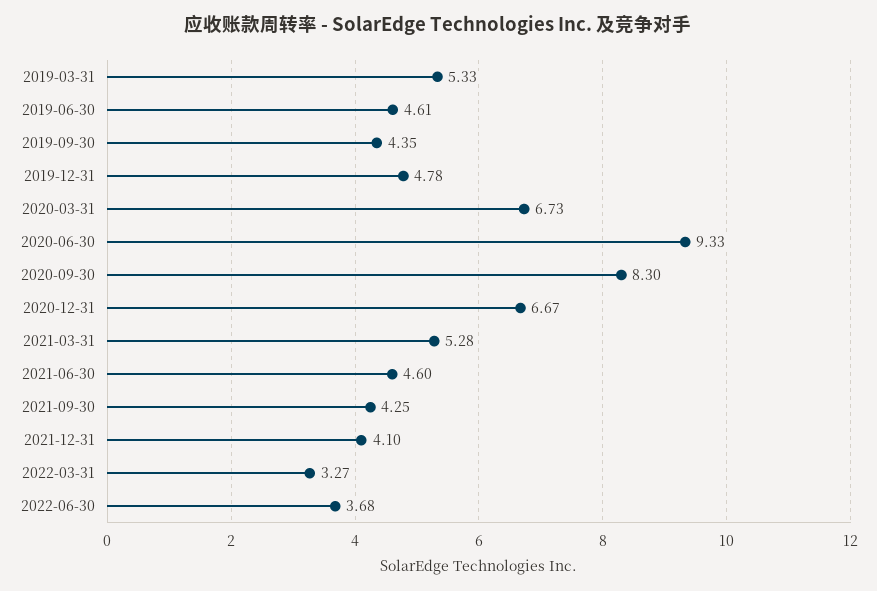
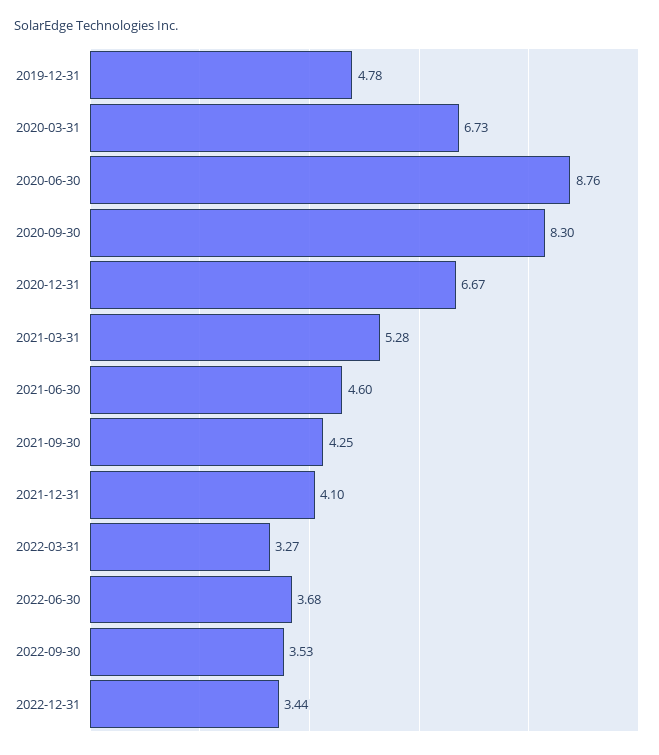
2019-03-31: 5.33 -> none
2019-06-30: 4.61 -> none
2019-09-30: 4.35 -> none
2020-06-30: 9.33 -> 8.76
2022-09-30: none -> 3.53
2022-12-31: none -> 3.44

